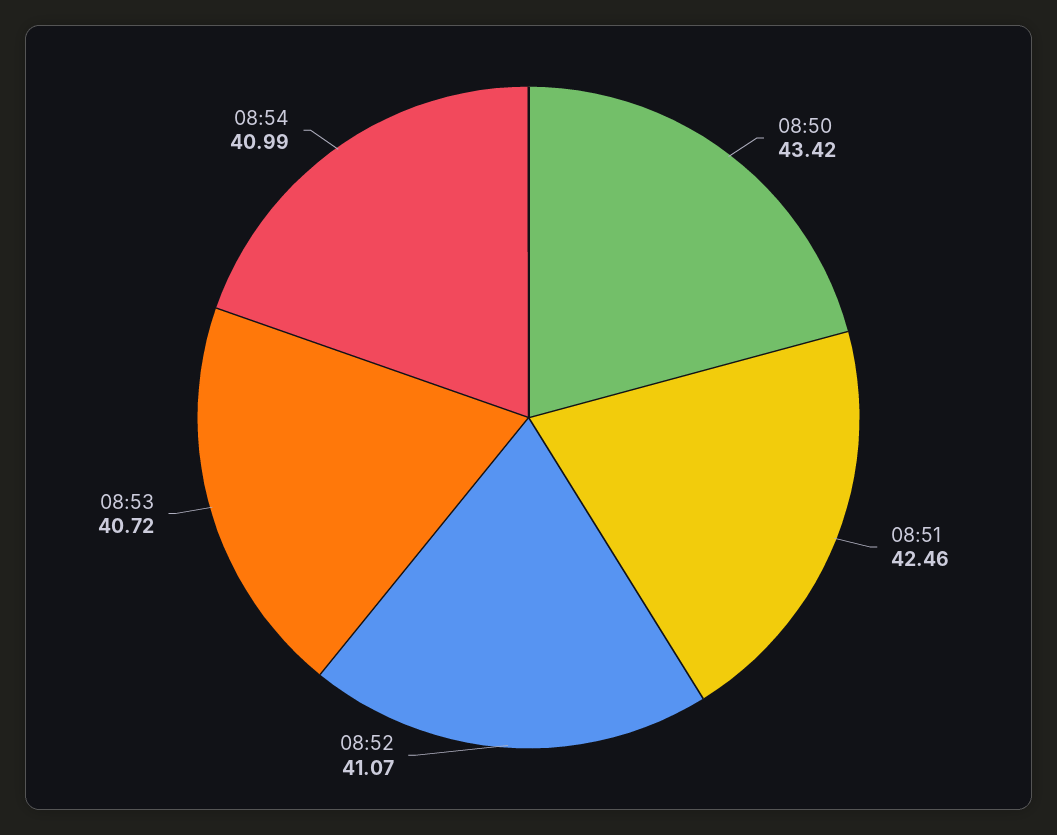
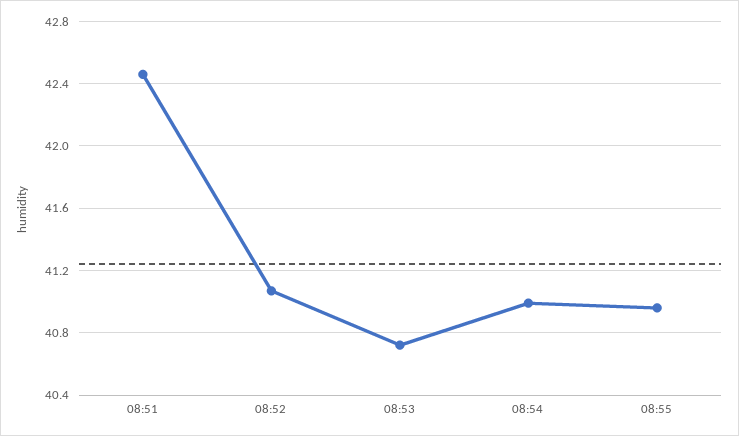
08:50: 43.42 -> none
08:55: none -> 40.95

